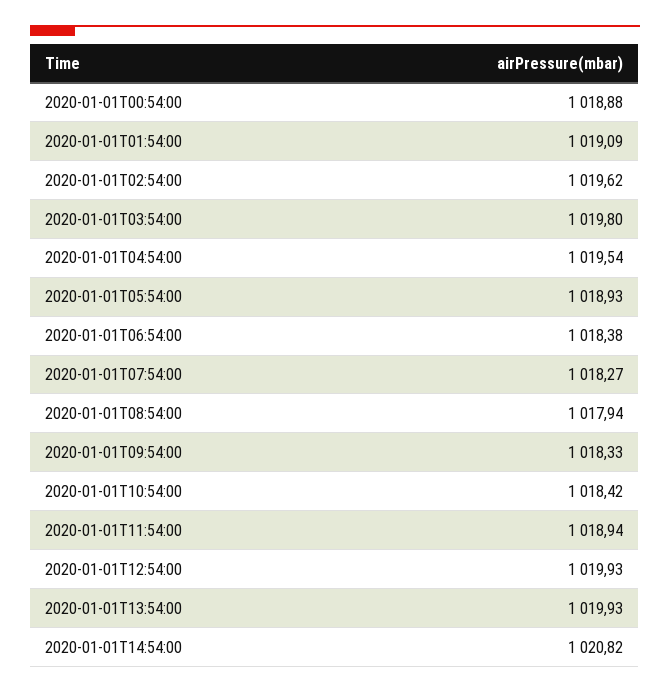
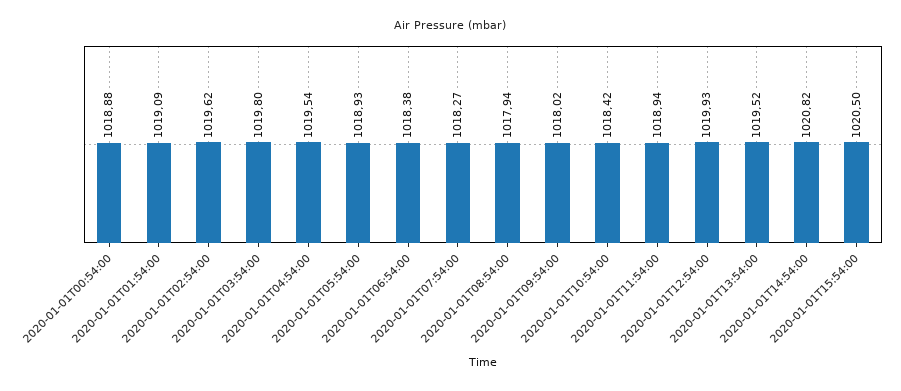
2020-01-01T09:54:00: 1018.33 -> 1018.02
2020-01-01T13:54:00: 1019.93 -> 1019.52
2020-01-01T15:54:00: none -> 1020.5

